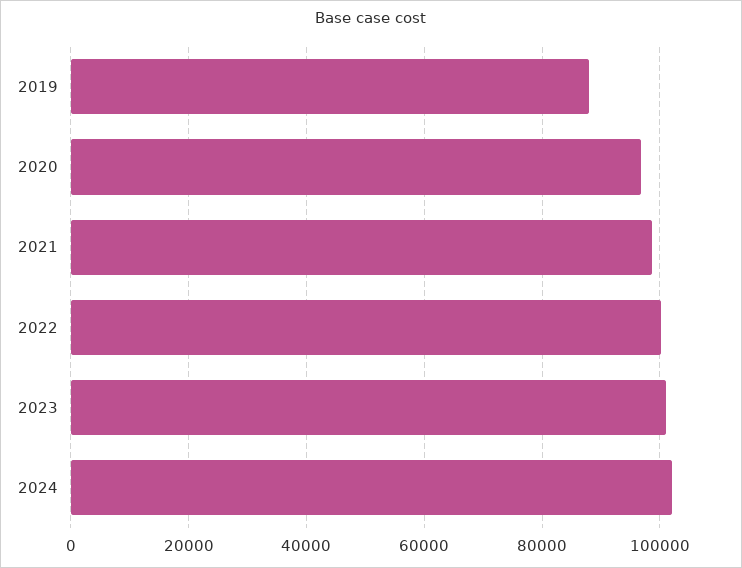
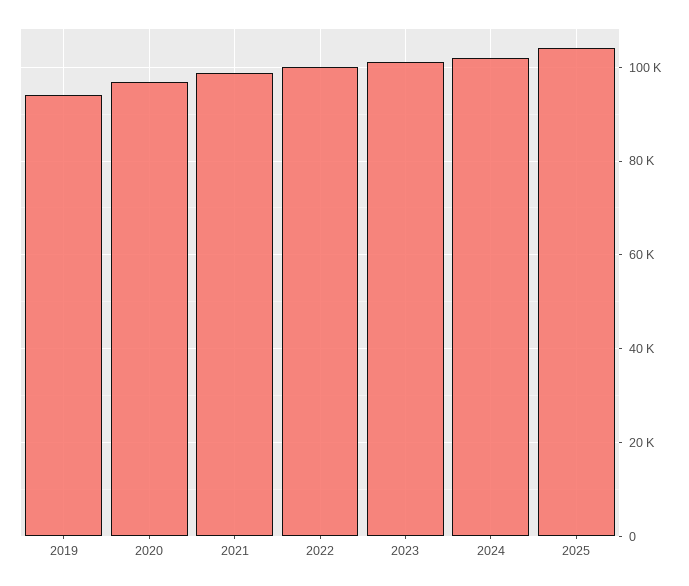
2019: 88000 -> 94000
2025: none -> 104000

